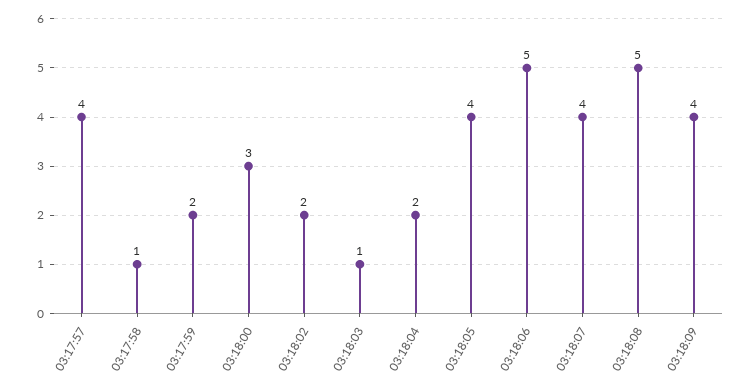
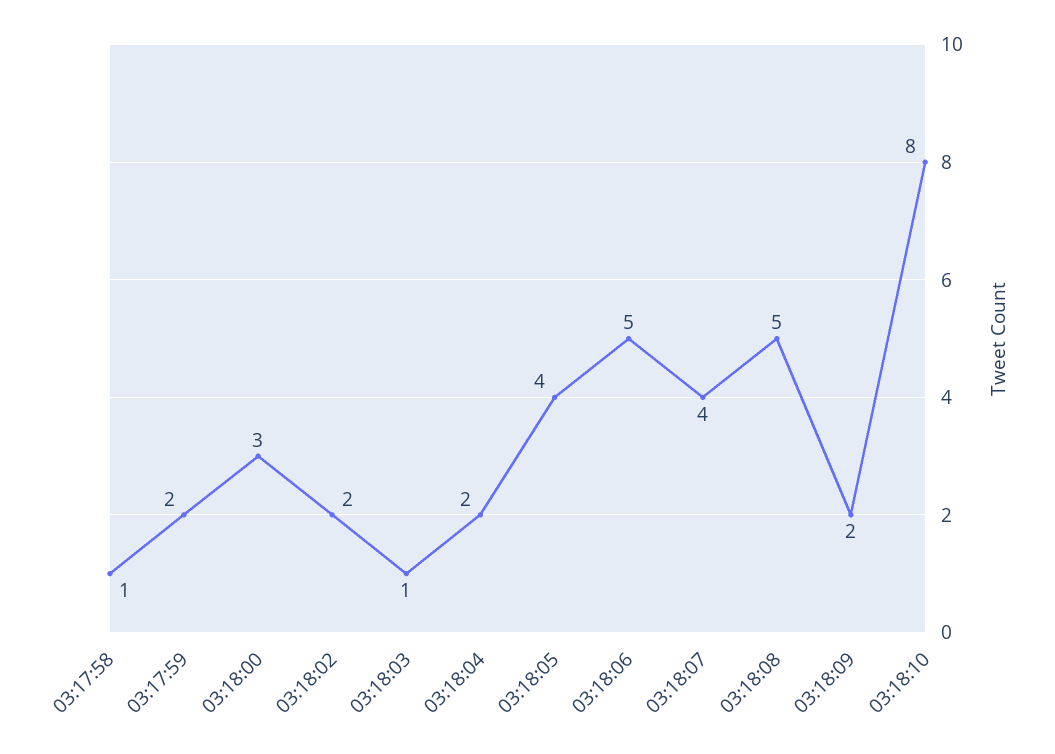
03:17:57: 4 -> none
03:18:09: 4 -> 2
03:18:10: none -> 8

